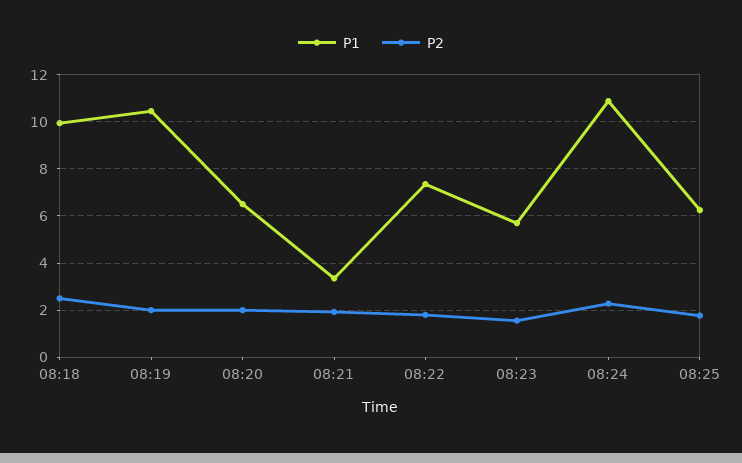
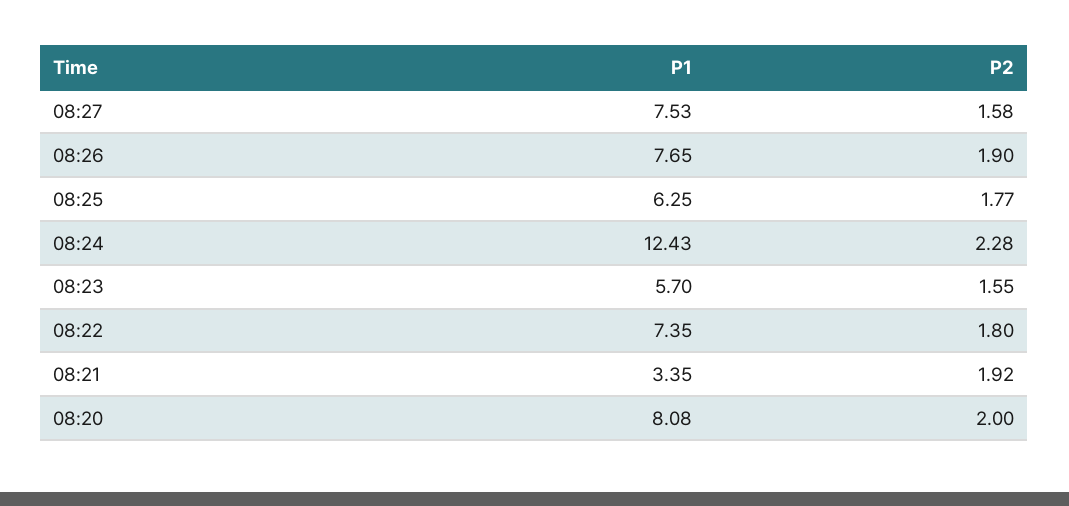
P1, 08:18: 10 -> none
P2, 08:18: 2.5 -> none
P1, 08:19: 10.5 -> none
P2, 08:19: 2 -> none
P1, 08:20: 6.5 -> 8.08
P1, 08:24: 11 -> 12.43
P1, 08:27: none -> 7.53
P2, 08:27: none -> 1.58
P1, 08:26: none -> 7.65
P2, 08:26: none -> 1.9

